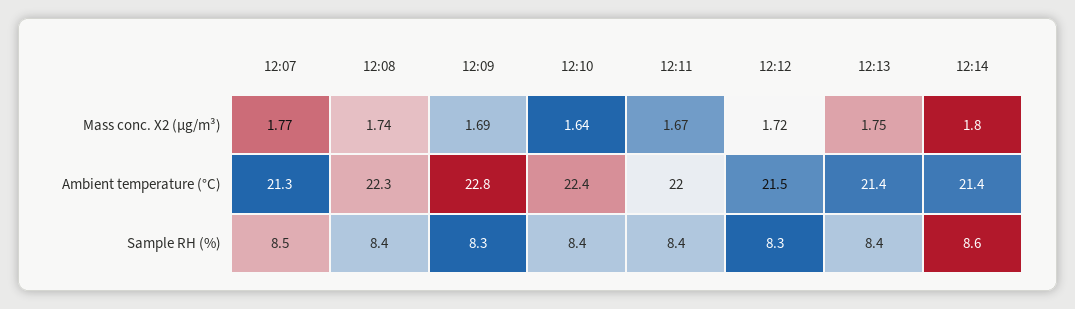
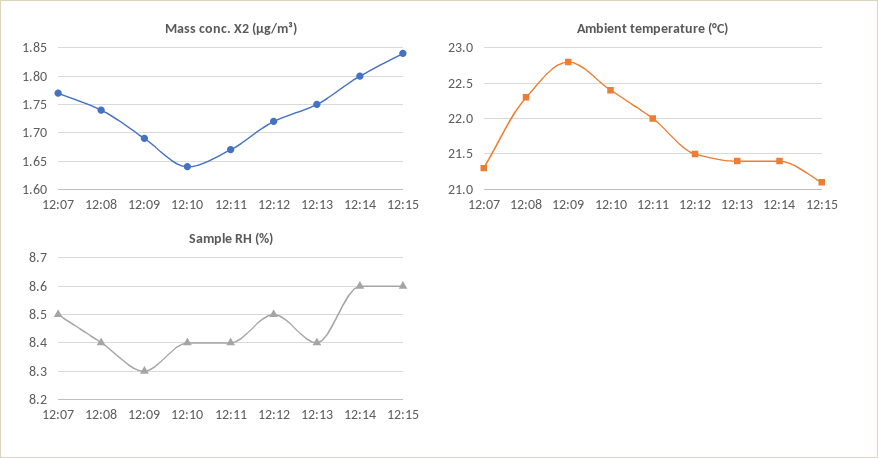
Sample RH (%), 12:12: 8.3 -> 8.5
Mass conc. X2 (μg/m³), 12:15: none -> 1.85
Ambient temperature (°C), 12:15: none -> 21.1
Sample RH (%), 12:15: none -> 8.6

